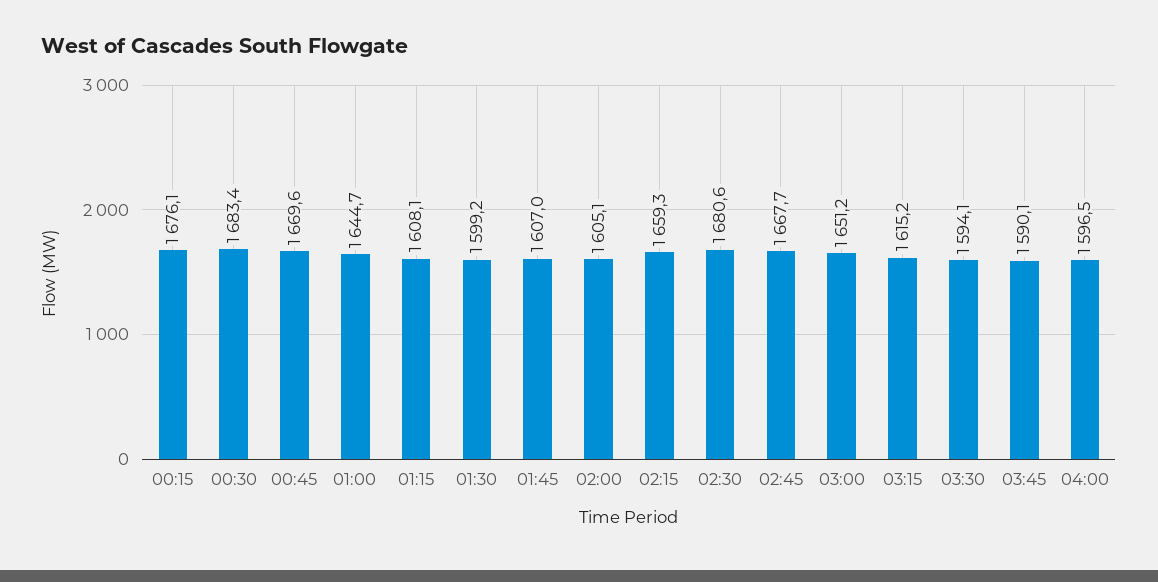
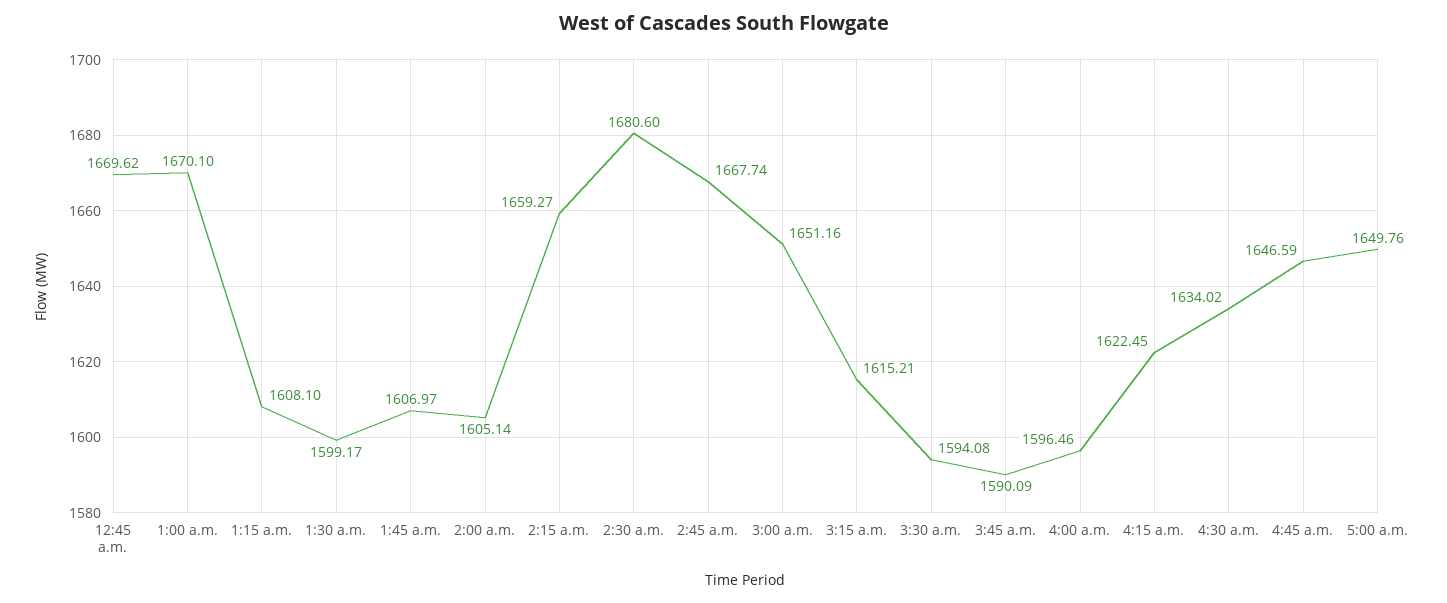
00:15: 1676.1 -> none
00:30: 1683.4 -> none
01:00: 1644.7 -> 1670.1
4:15 a.m.: none -> 1622.45
4:30 a.m.: none -> 1634.02
4:45 a.m.: none -> 1646.59
5:00 a.m.: none -> 1649.76

